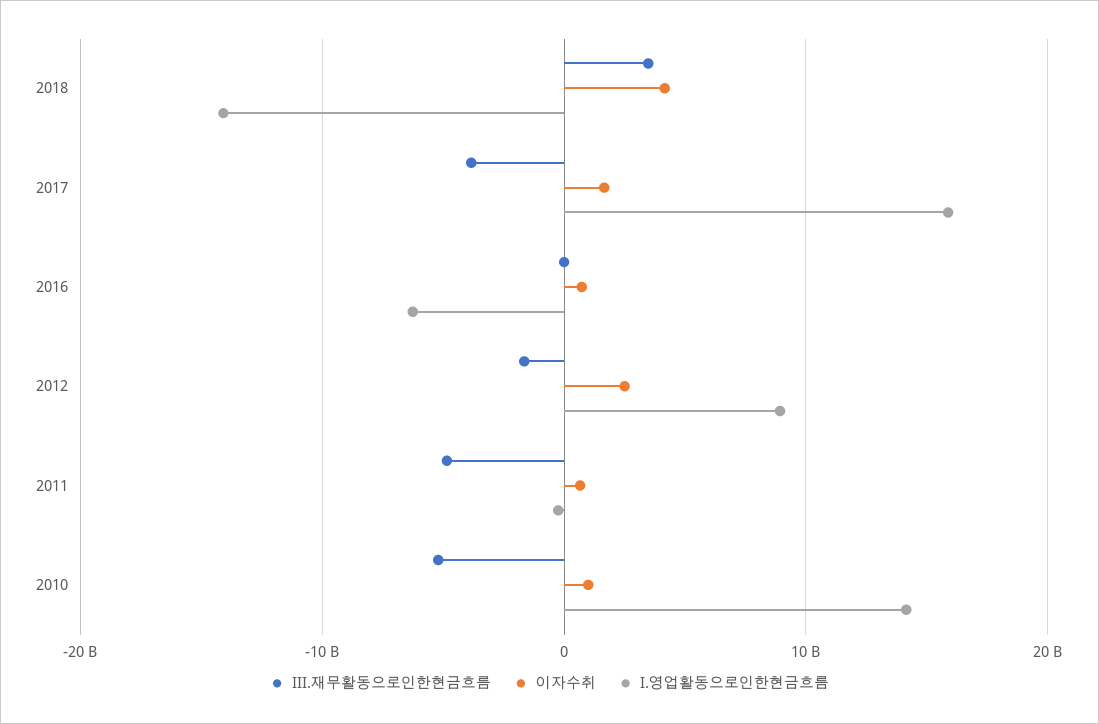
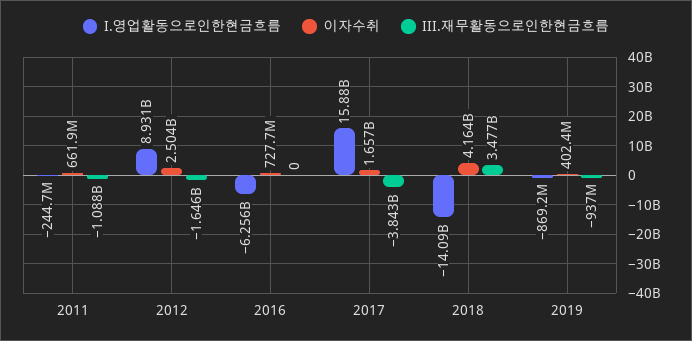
III.재무활동으로인한현금흐름, 2011: -5000000000 -> -1088000000
III.재무활동으로인한현금흐름, 2010: -5000000000 -> none
이자수취, 2010: 1000000000 -> none
I.영업활동으로인한현금흐름, 2010: 14000000000 -> none
I.영업활동으로인한현금흐름, 2019: none -> -869200000
이자수취, 2019: none -> 402400000
III.재무활동으로인한현금흐름, 2019: none -> -937000000

